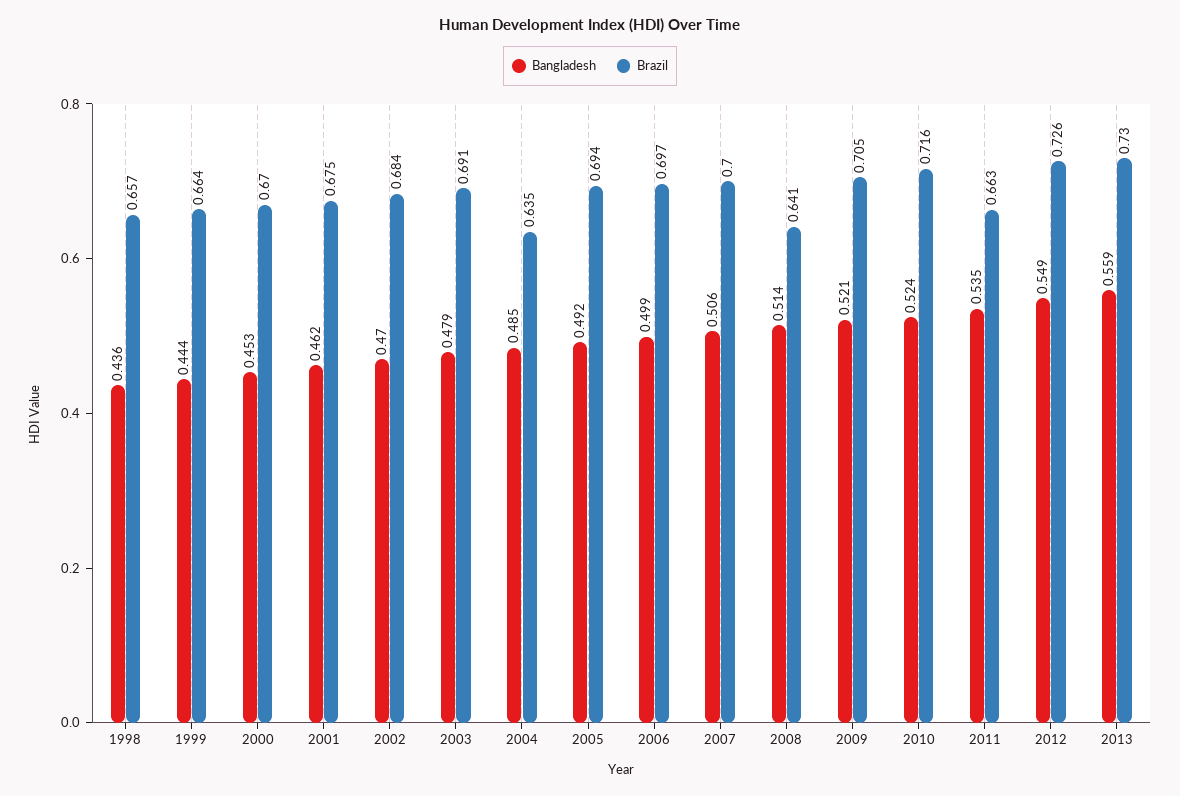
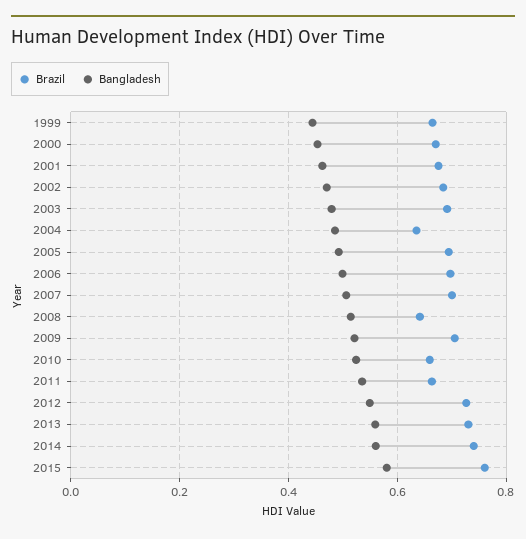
Bangladesh, 1998: 0.436 -> none
Brazil, 1998: 0.657 -> none
Brazil, 2010: 0.716 -> 0.66
Brazil, 2014: none -> 0.74
Bangladesh, 2014: none -> 0.56
Brazil, 2015: none -> 0.76
Bangladesh, 2015: none -> 0.58

